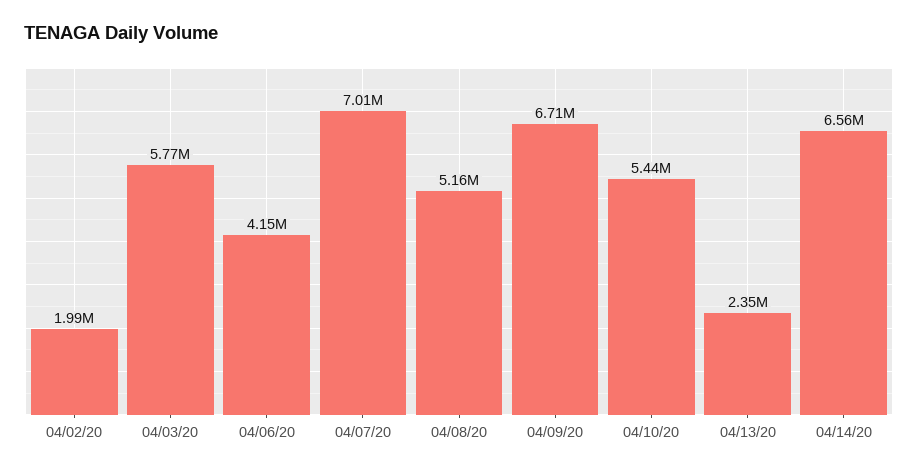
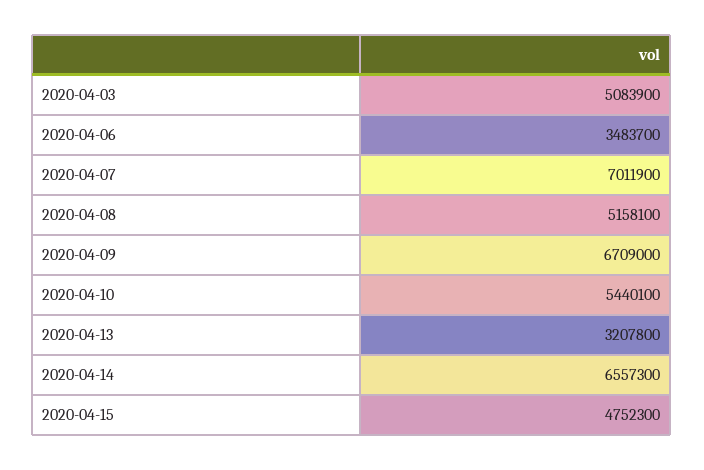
04/02/20: 1990000 -> none
04/03/20: 5770000 -> 5083900
04/06/20: 4150000 -> 3483700
04/13/20: 2350000 -> 3207800
2020-04-15: none -> 4752300

